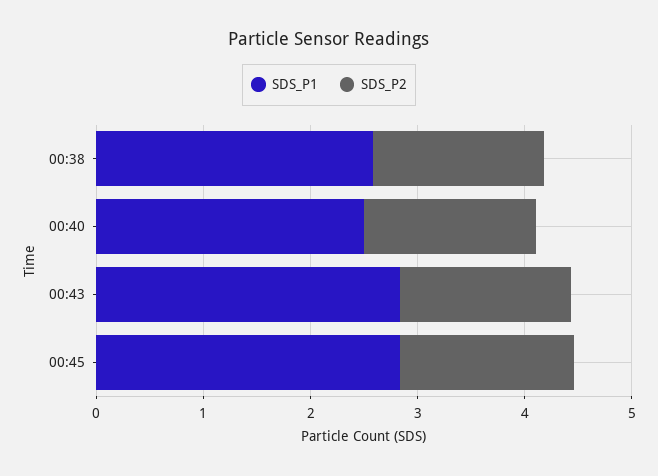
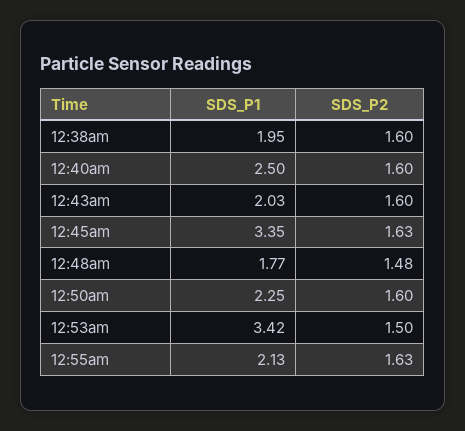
SDS_P1, 00:38: 2.6 -> 1.95
SDS_P1, 00:43: 2.8 -> 2.03
SDS_P1, 00:45: 2.8 -> 3.35
SDS_P1, 12:48am: none -> 1.77
SDS_P2, 12:48am: none -> 1.48
SDS_P1, 12:50am: none -> 2.25
SDS_P2, 12:50am: none -> 1.6
SDS_P1, 12:53am: none -> 3.42
SDS_P2, 12:53am: none -> 1.5
SDS_P1, 12:55am: none -> 2.13
SDS_P2, 12:55am: none -> 1.63

